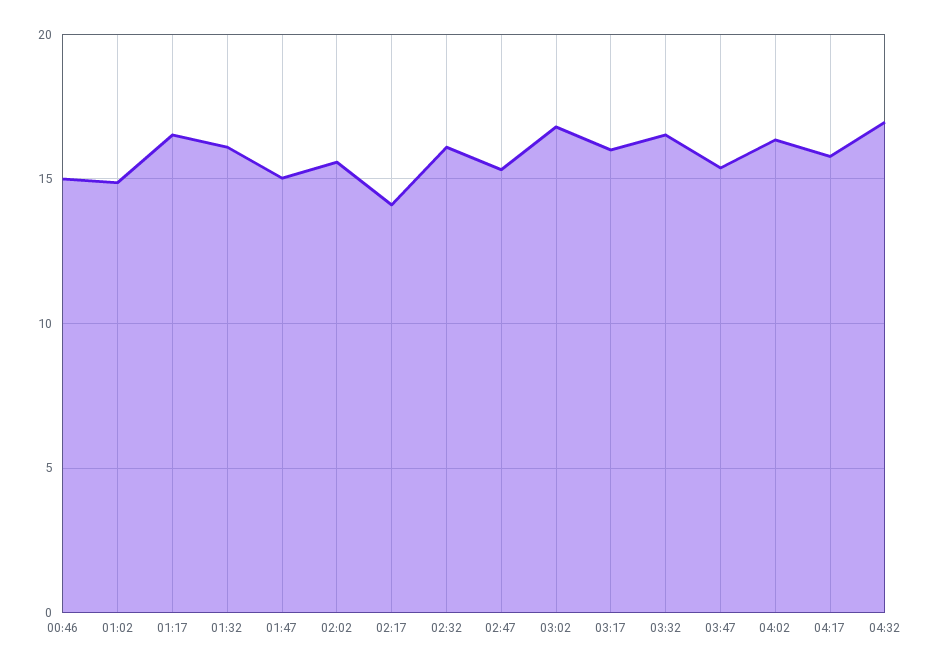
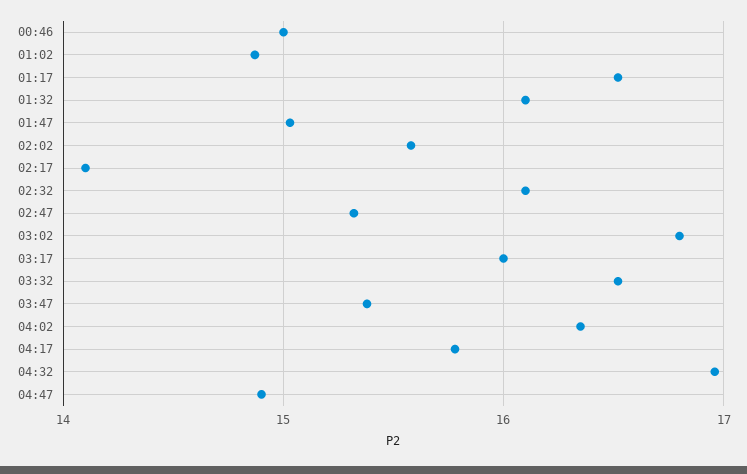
04:47: none -> 14.9

